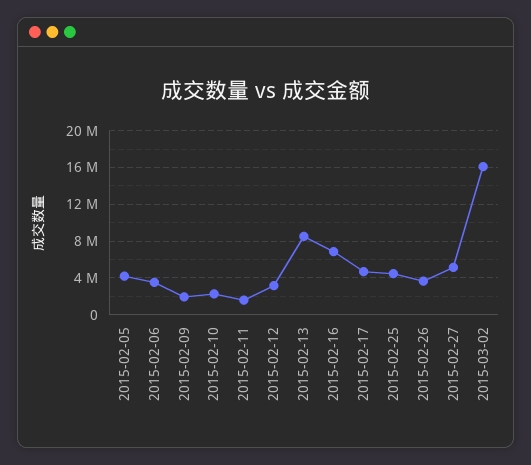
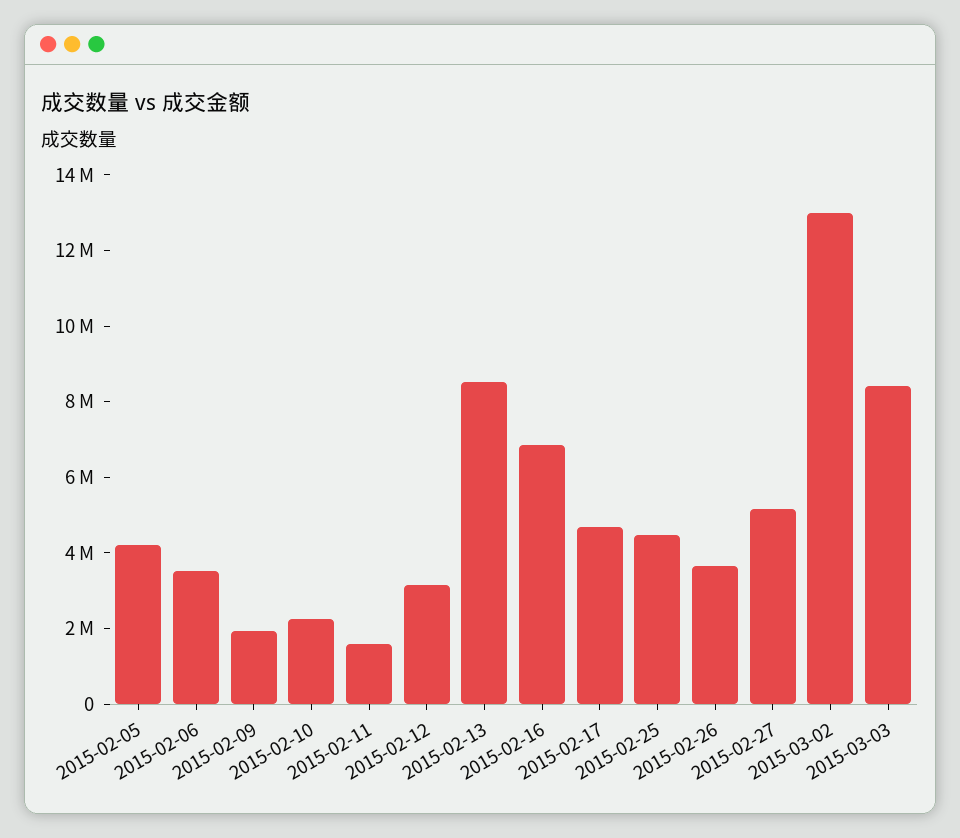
2015-03-02: 16000000 -> 13000000
2015-03-03: none -> 8500000

